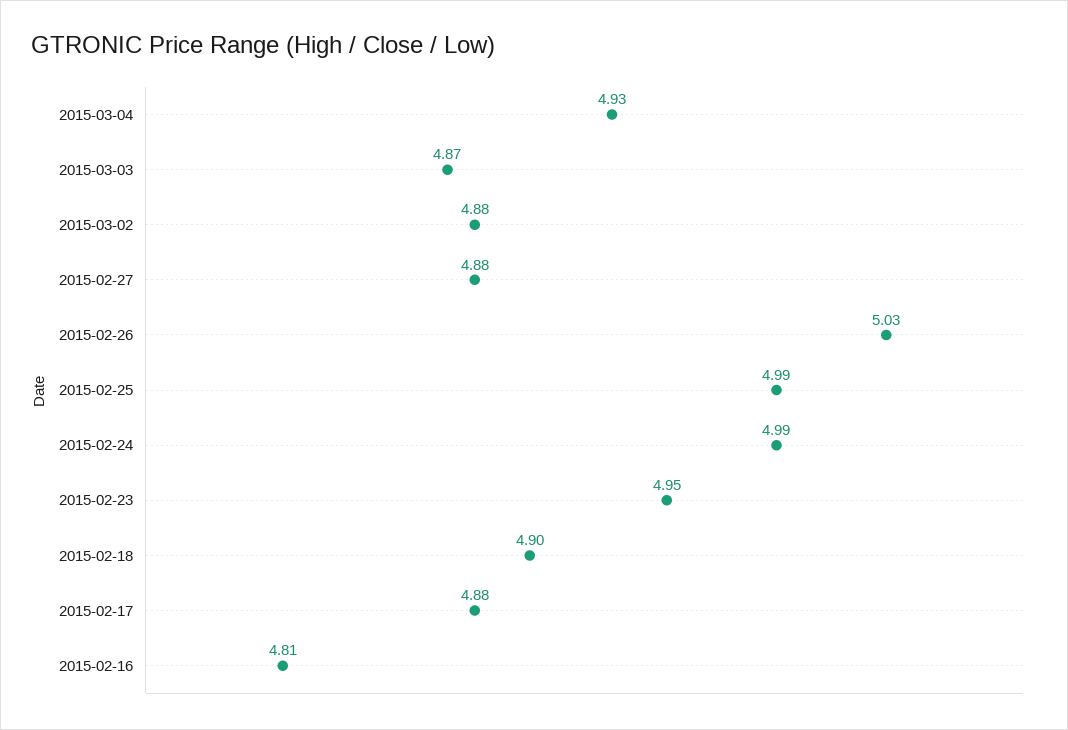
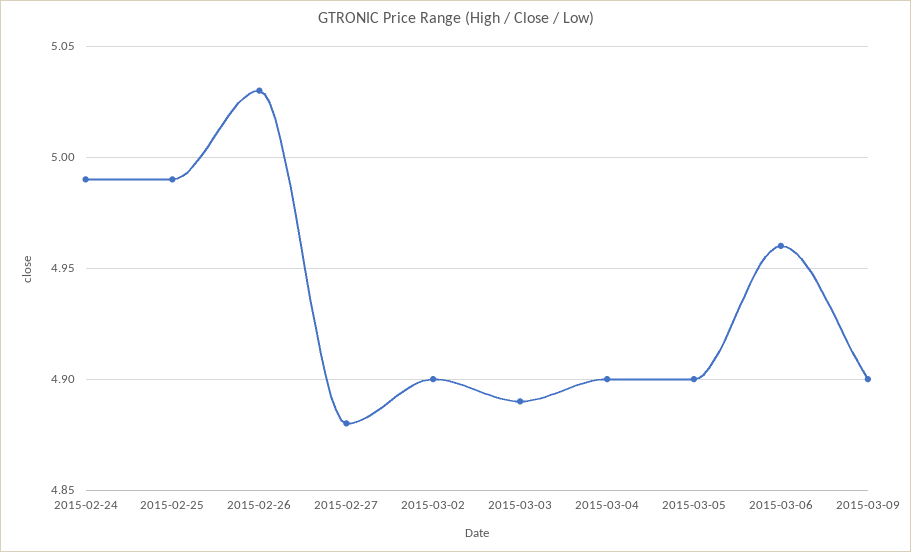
2015-03-04: 4.93 -> 4.9
2015-03-03: 4.87 -> 4.89
2015-03-02: 4.88 -> 4.9
2015-02-23: 4.95 -> none
2015-02-18: 4.9 -> none
2015-02-17: 4.88 -> none
2015-02-16: 4.81 -> none
2015-03-05: none -> 4.9
2015-03-06: none -> 4.96
2015-03-09: none -> 4.9

